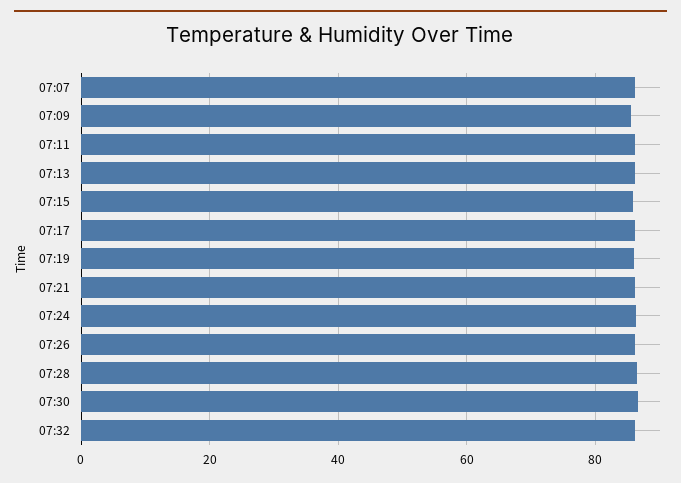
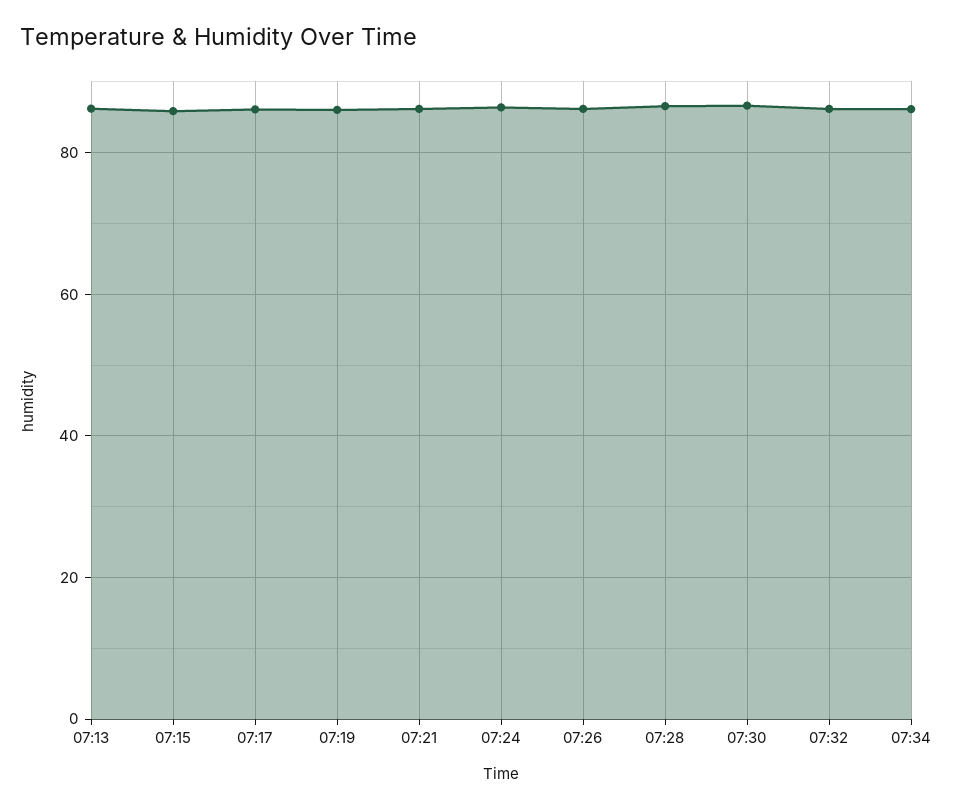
07:07: 86 -> none
07:09: 86 -> none
07:11: 86 -> none
07:34: none -> 86

